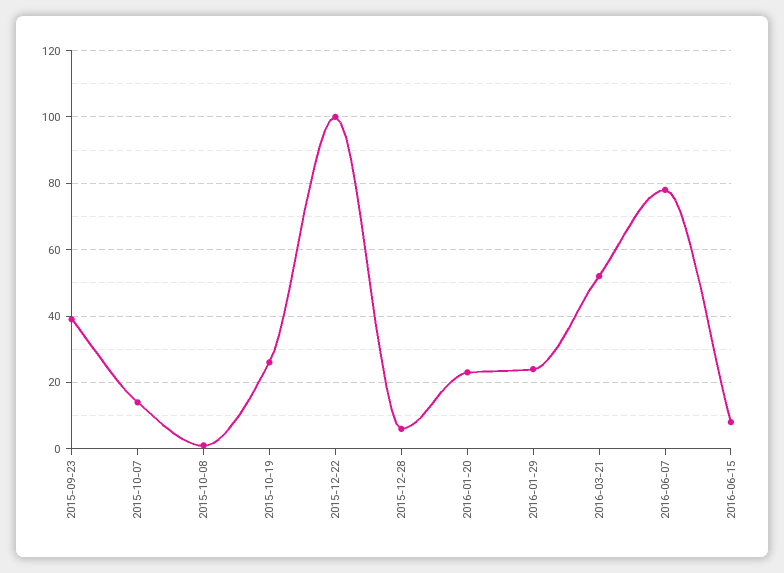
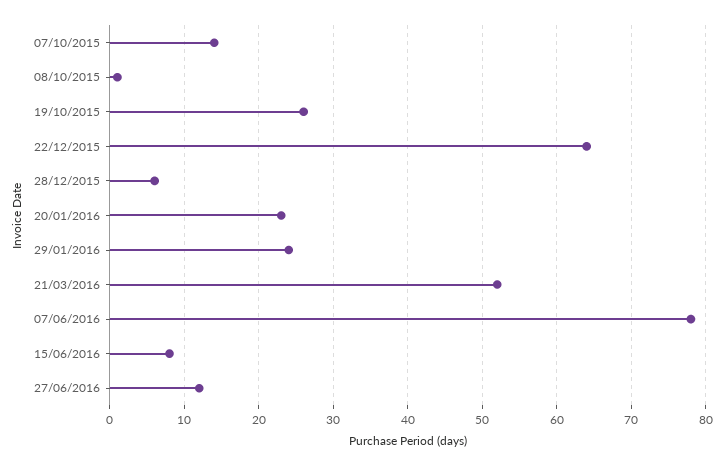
2015-09-23: 40 -> none
2015-12-22: 100 -> 64
27/06/2016: none -> 12

